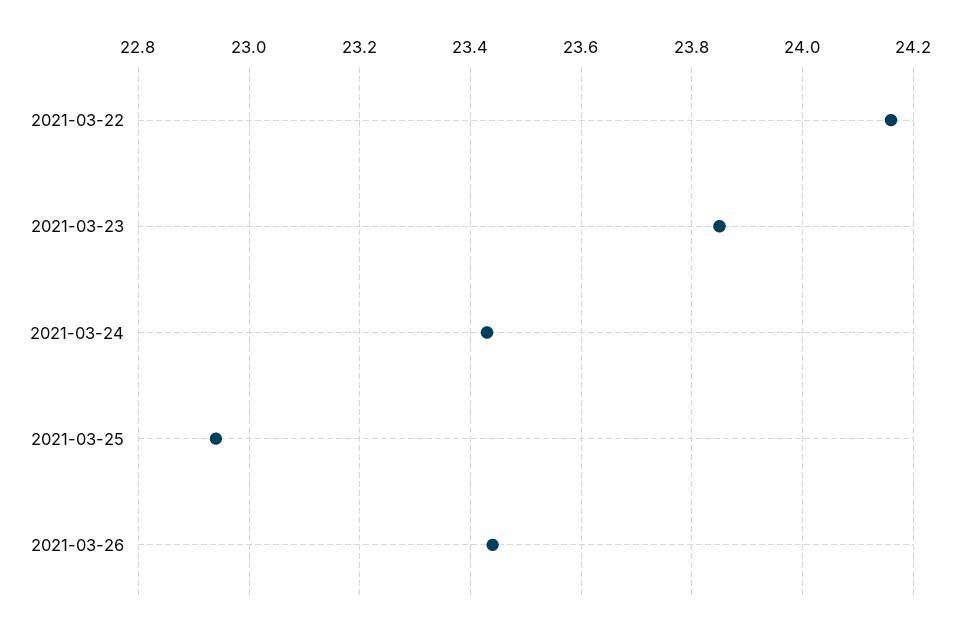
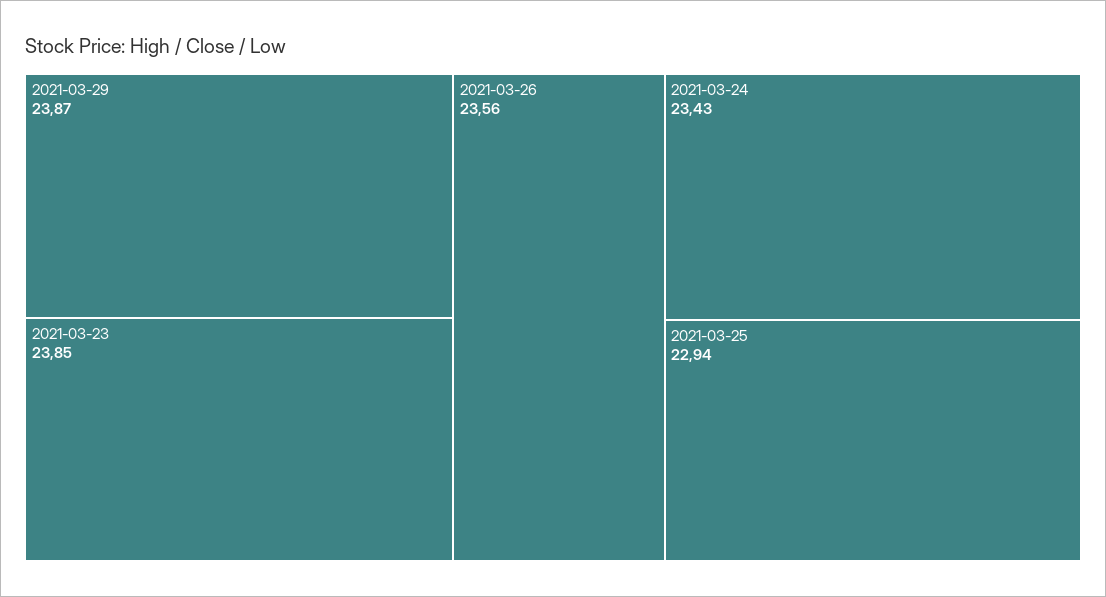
2021-03-22: 24.15 -> none
2021-03-26: 23.45 -> 23.56
2021-03-29: none -> 23.87

